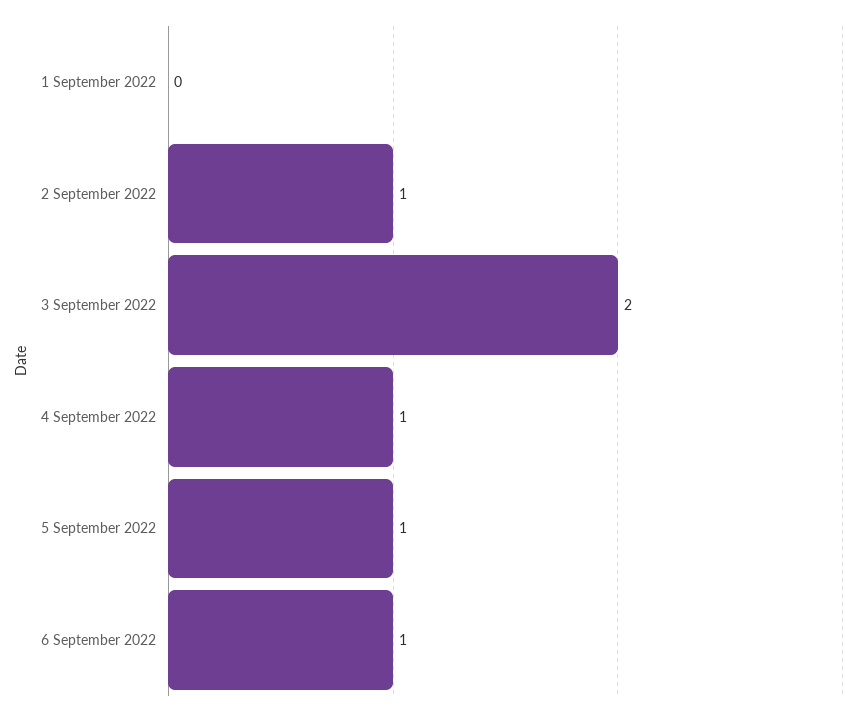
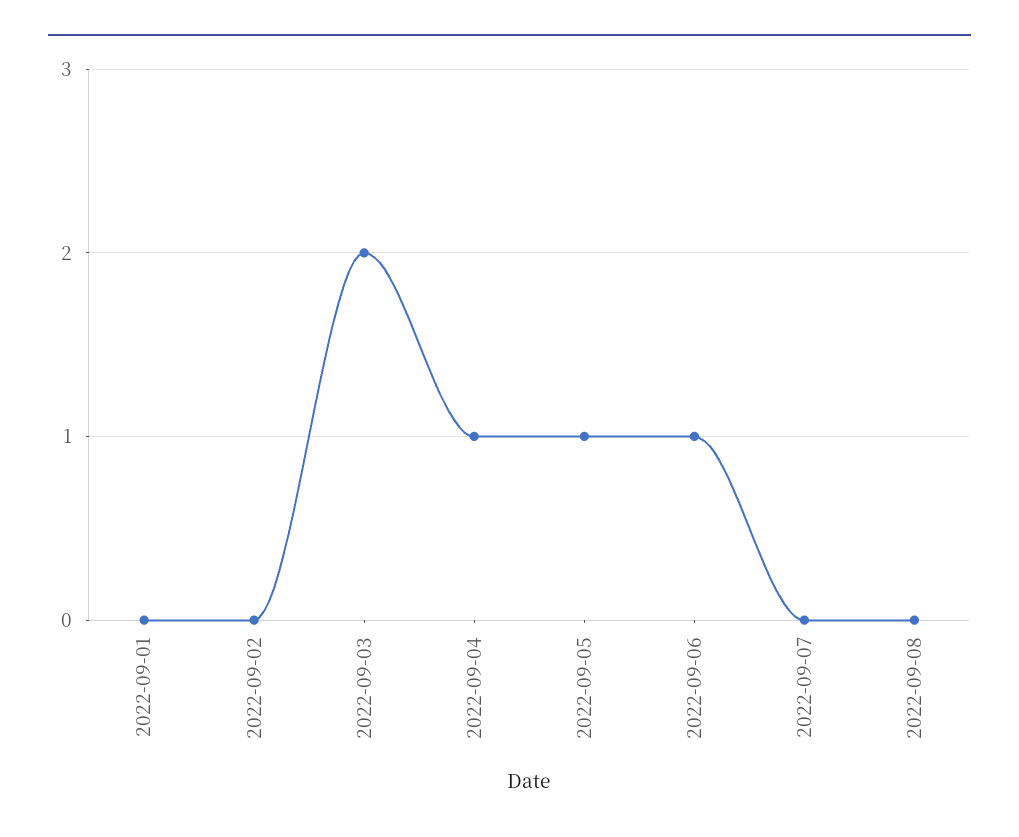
2 September 2022: 1 -> 0
2022-09-07: none -> 0
2022-09-08: none -> 0

